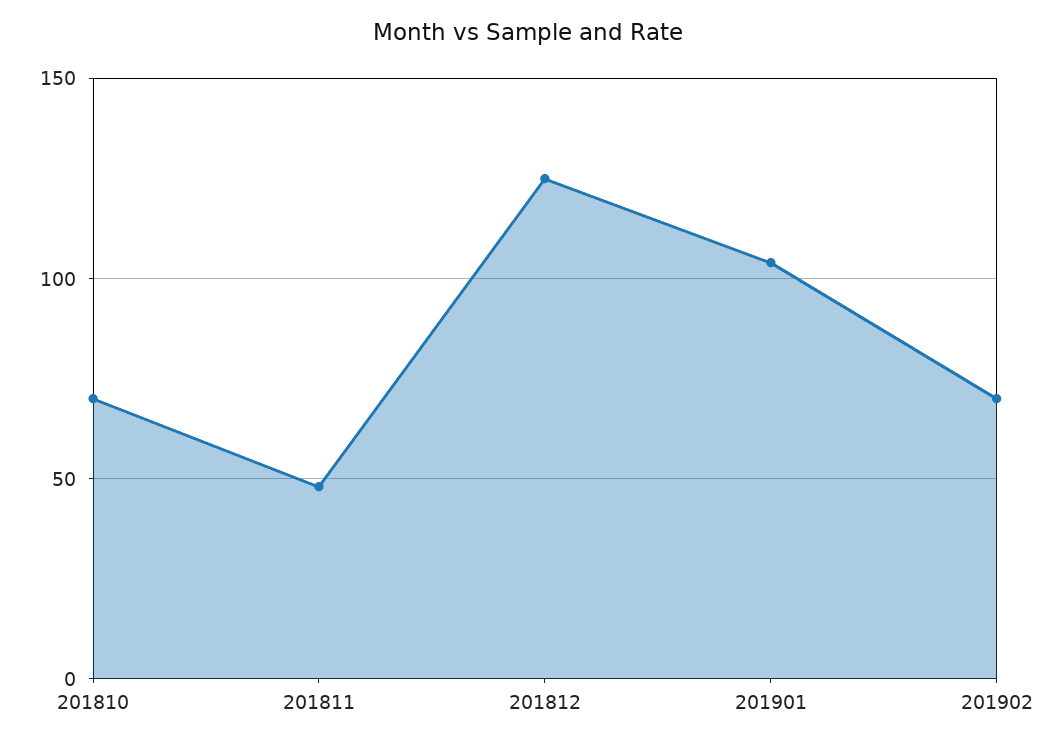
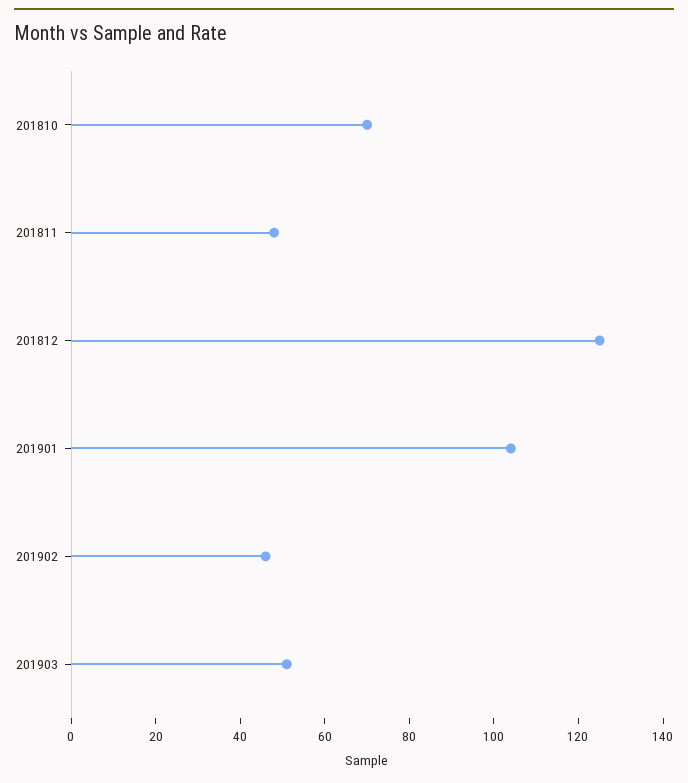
201902: 70 -> 45
201903: none -> 50

